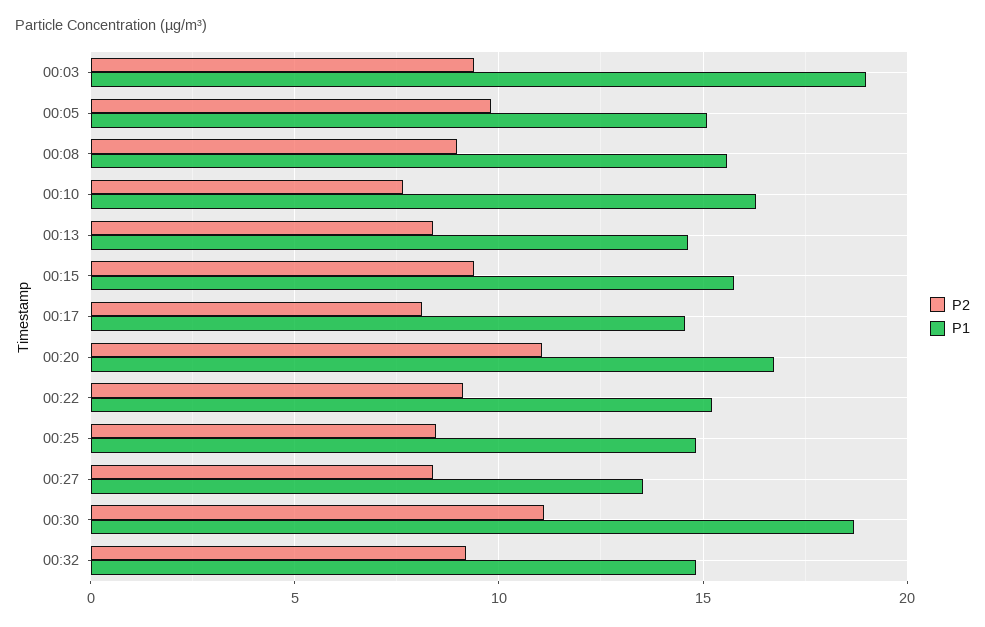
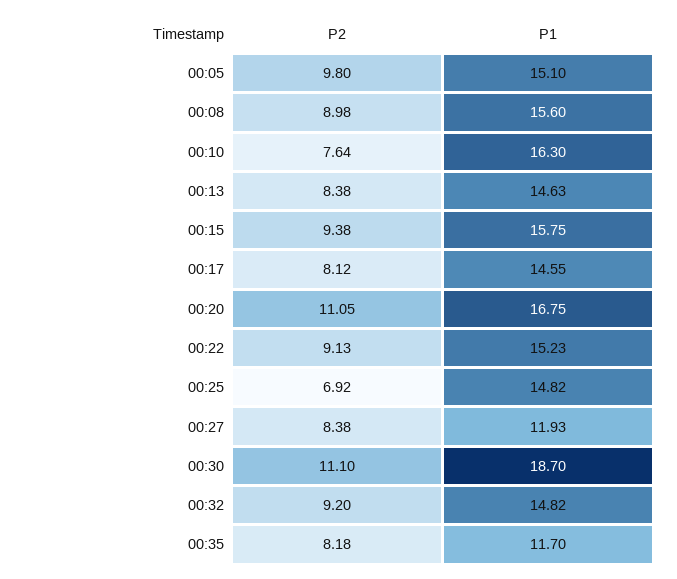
P2, 00:03: 9.5 -> none
P1, 00:03: 19 -> none
P2, 00:25: 8.5 -> 6.92
P1, 00:27: 13.5 -> 11.93
P2, 00:35: none -> 8.18
P1, 00:35: none -> 11.7

